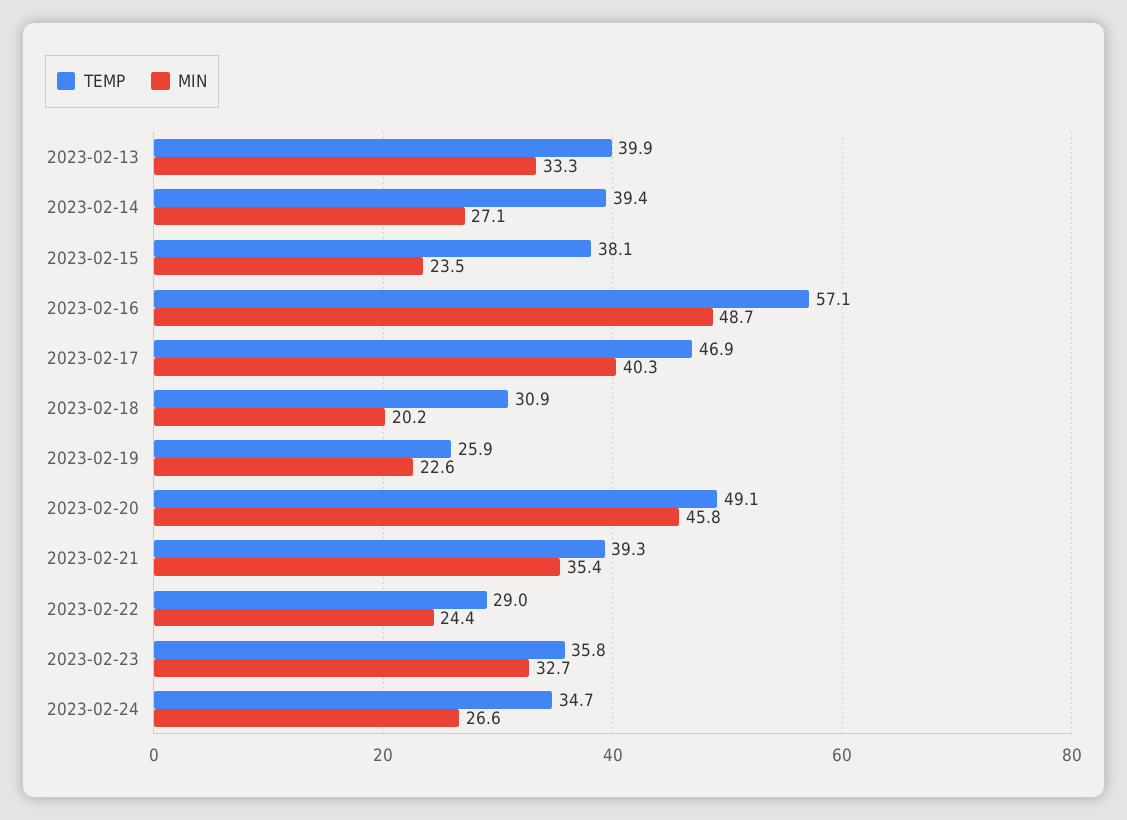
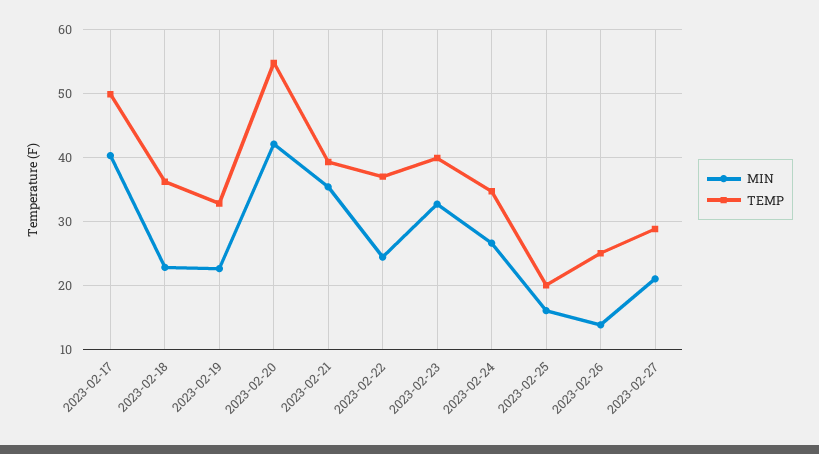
TEMP, 2023-02-13: 39.9 -> none
MIN, 2023-02-13: 33.3 -> none
TEMP, 2023-02-14: 39.4 -> none
MIN, 2023-02-14: 27.1 -> none
TEMP, 2023-02-15: 38.1 -> none
MIN, 2023-02-15: 23.5 -> none
TEMP, 2023-02-16: 57.1 -> none
MIN, 2023-02-16: 48.7 -> none
TEMP, 2023-02-17: 46.9 -> 50
TEMP, 2023-02-18: 30.9 -> 36
MIN, 2023-02-18: 20.2 -> 23
TEMP, 2023-02-19: 25.9 -> 33
TEMP, 2023-02-20: 49.1 -> 55
MIN, 2023-02-20: 45.8 -> 42
TEMP, 2023-02-22: 29 -> 37
TEMP, 2023-02-23: 35.8 -> 40
MIN, 2023-02-25: none -> 16
TEMP, 2023-02-25: none -> 20
MIN, 2023-02-26: none -> 14
TEMP, 2023-02-26: none -> 25
MIN, 2023-02-27: none -> 21
TEMP, 2023-02-27: none -> 29

